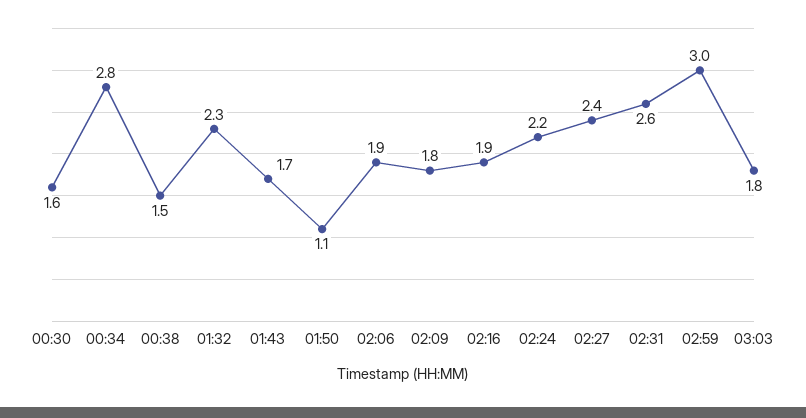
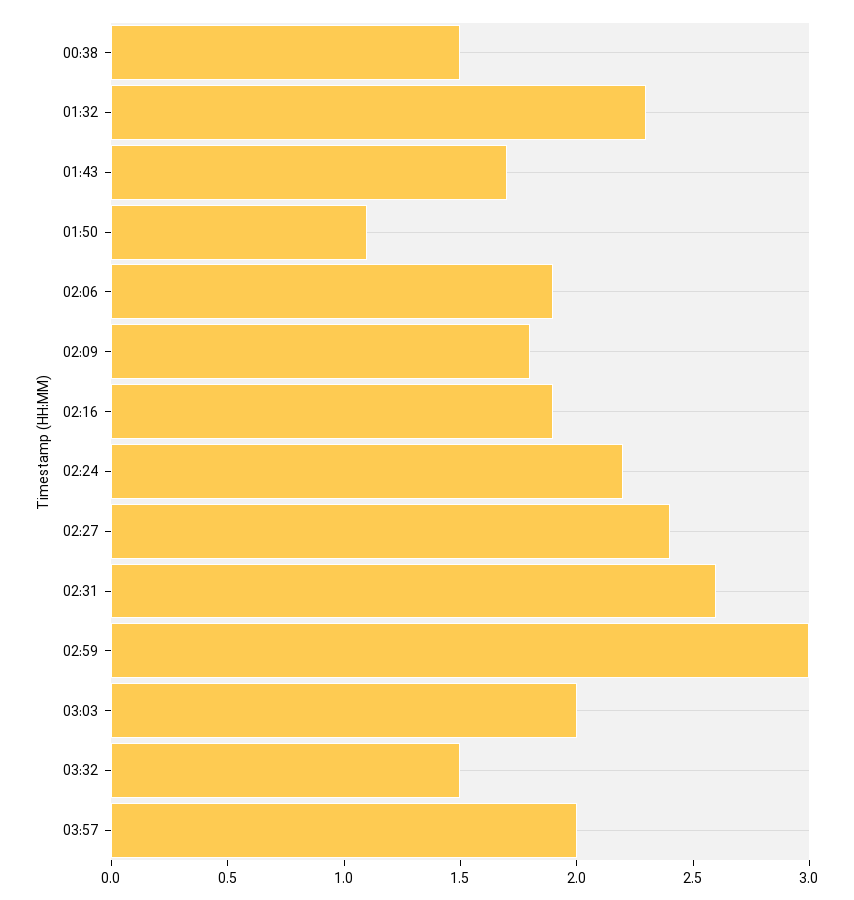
00:30: 1.6 -> none
00:34: 2.8 -> none
03:03: 1.8 -> 2
03:32: none -> 1.5
03:57: none -> 2

